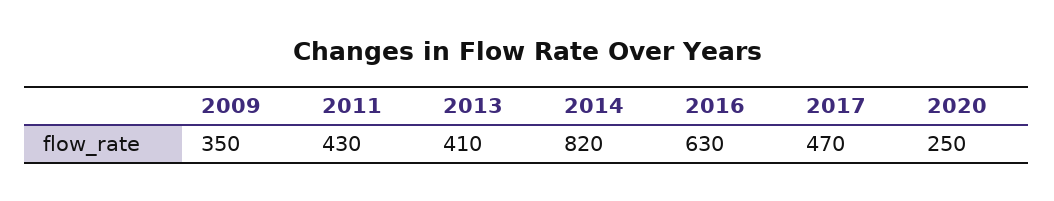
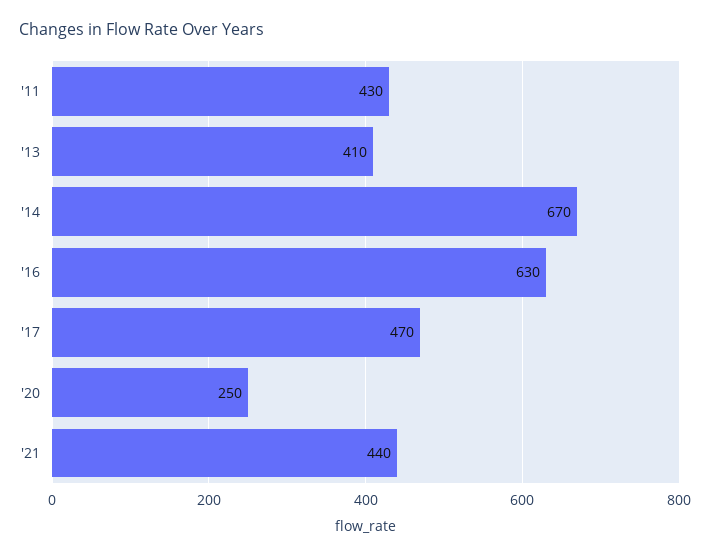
2009: 350 -> none
2014: 820 -> 670
'21: none -> 440

